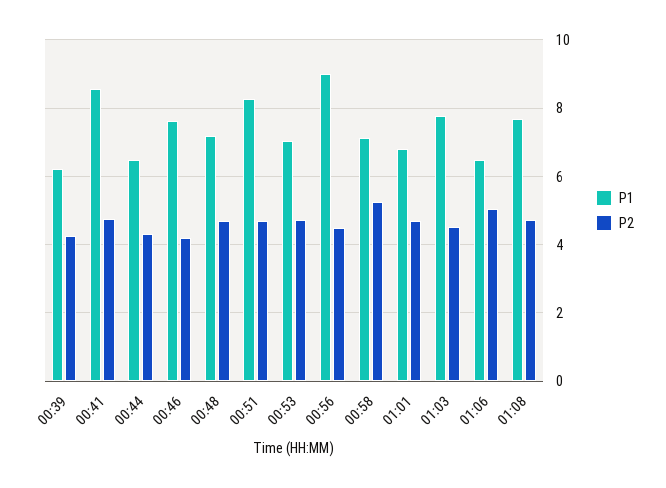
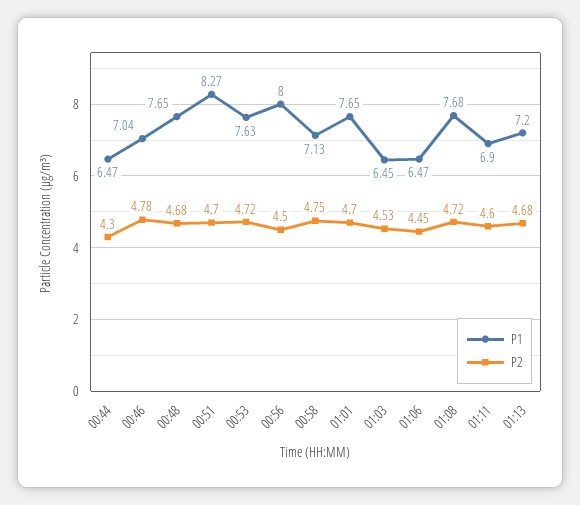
P1, 00:39: 6.2 -> none
P2, 00:39: 4.2 -> none
P1, 00:41: 8.6 -> none
P2, 00:41: 4.8 -> none
P1, 00:46: 7.6 -> 7.04
P2, 00:46: 4.2 -> 4.78
P1, 00:48: 7.2 -> 7.65
P1, 00:53: 7 -> 7.63
P1, 00:56: 9 -> 8
P2, 00:58: 5.2 -> 4.75
P1, 01:01: 6.8 -> 7.65
P1, 01:03: 7.8 -> 6.45
P2, 01:06: 5 -> 4.45
P1, 01:11: none -> 6.9
P2, 01:11: none -> 4.6
P1, 01:13: none -> 7.2
P2, 01:13: none -> 4.68

